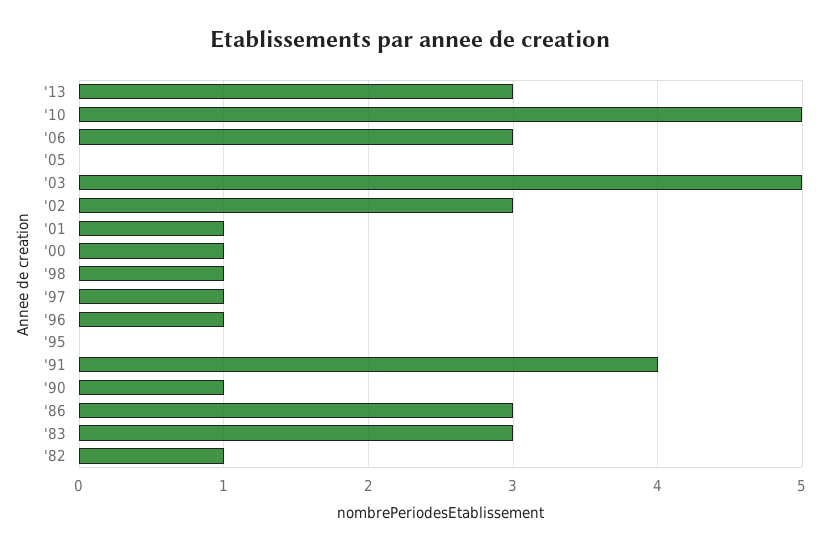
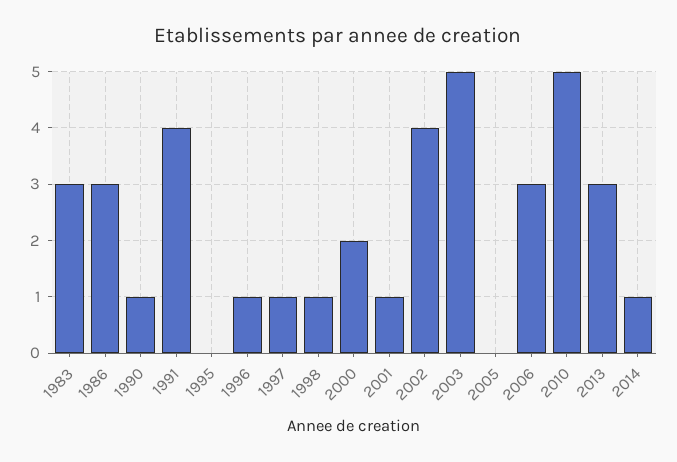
'02: 3 -> 4
'00: 1 -> 2
'82: 1 -> none
2014: none -> 1

